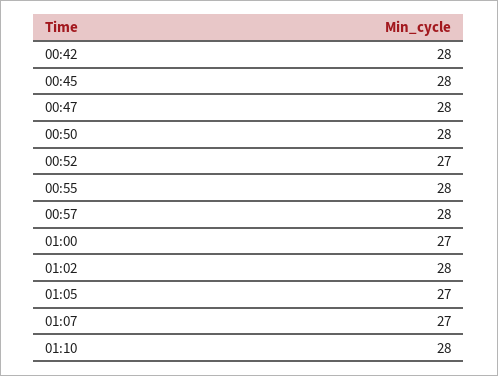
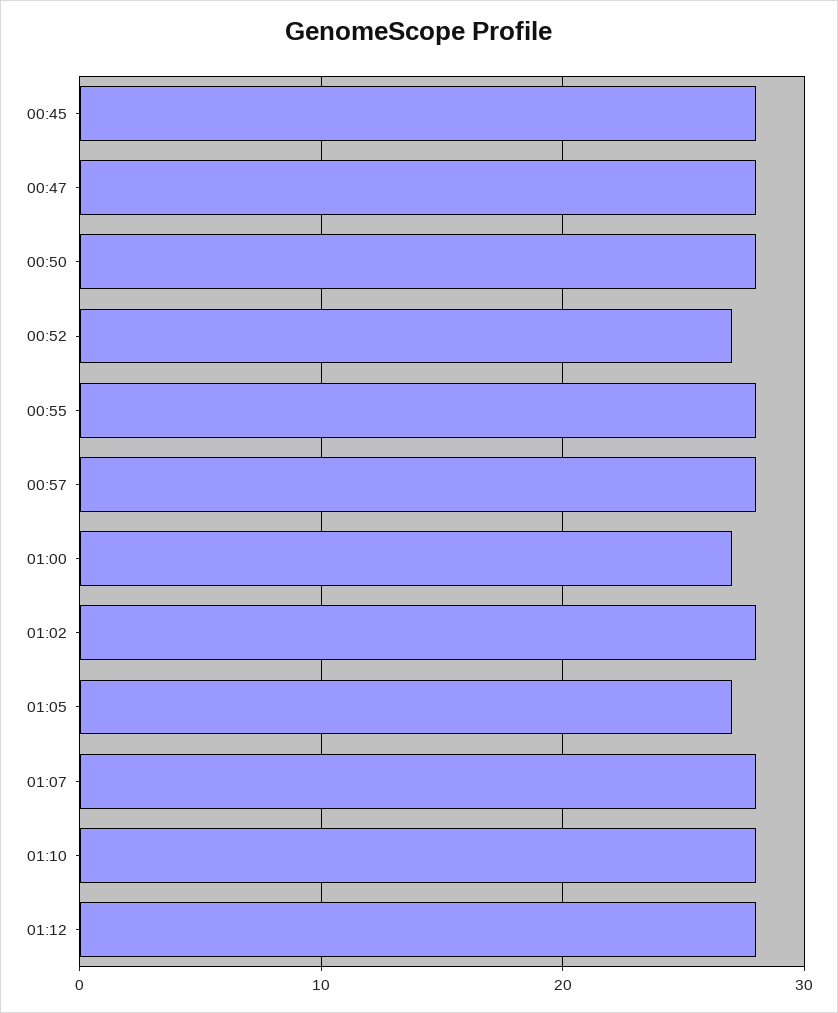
00:42: 28 -> none
01:07: 27 -> 28
01:12: none -> 28

